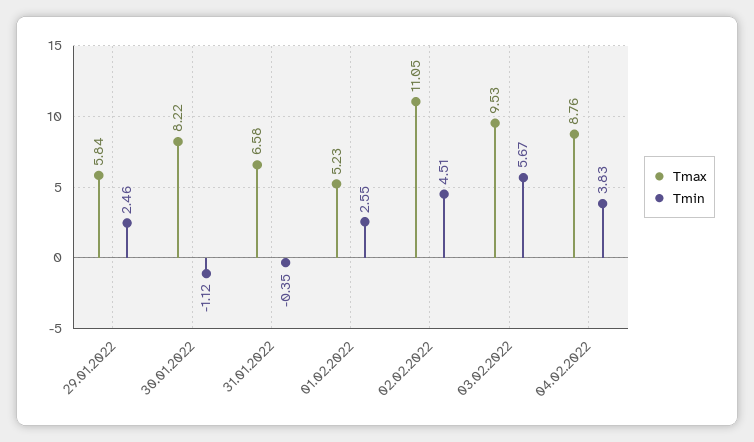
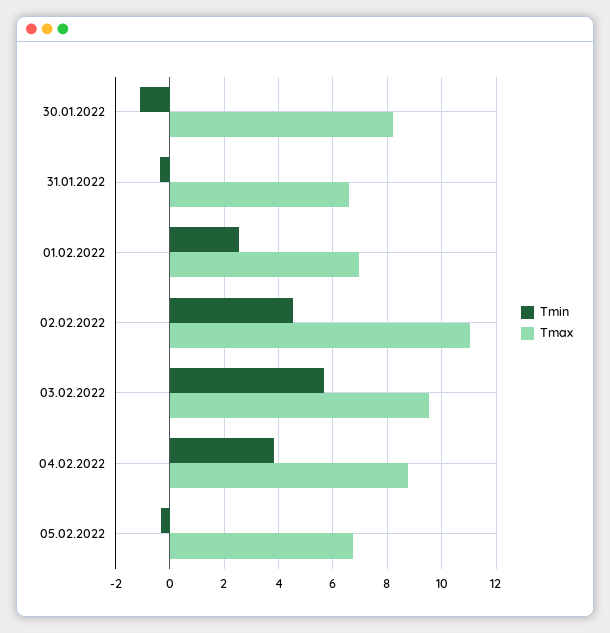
Tmax, 29.01.2022: 5.84 -> none
Tmin, 29.01.2022: 2.46 -> none
Tmax, 01.02.2022: 5.23 -> 7
Tmin, 05.02.2022: none -> -0.25
Tmax, 05.02.2022: none -> 6.75

